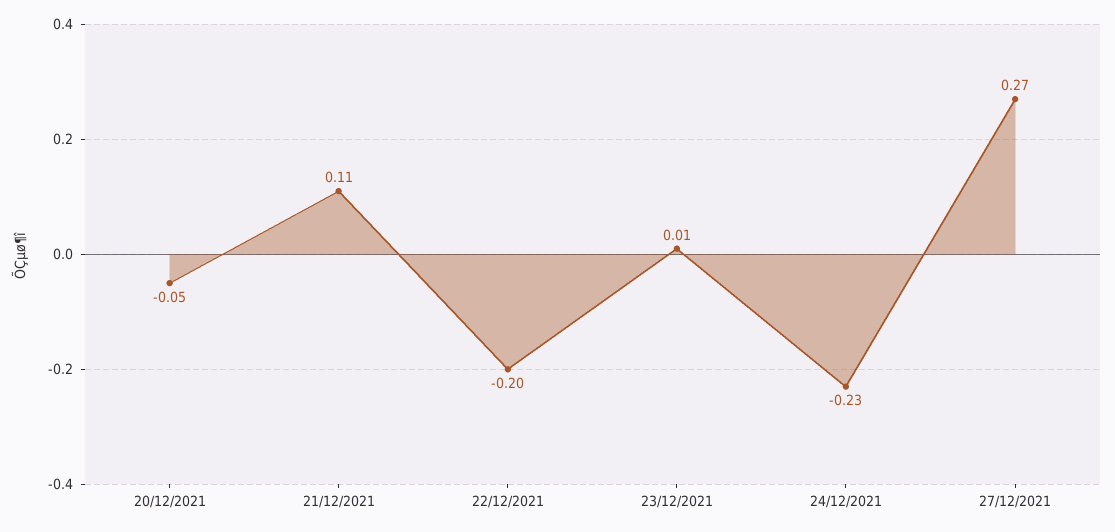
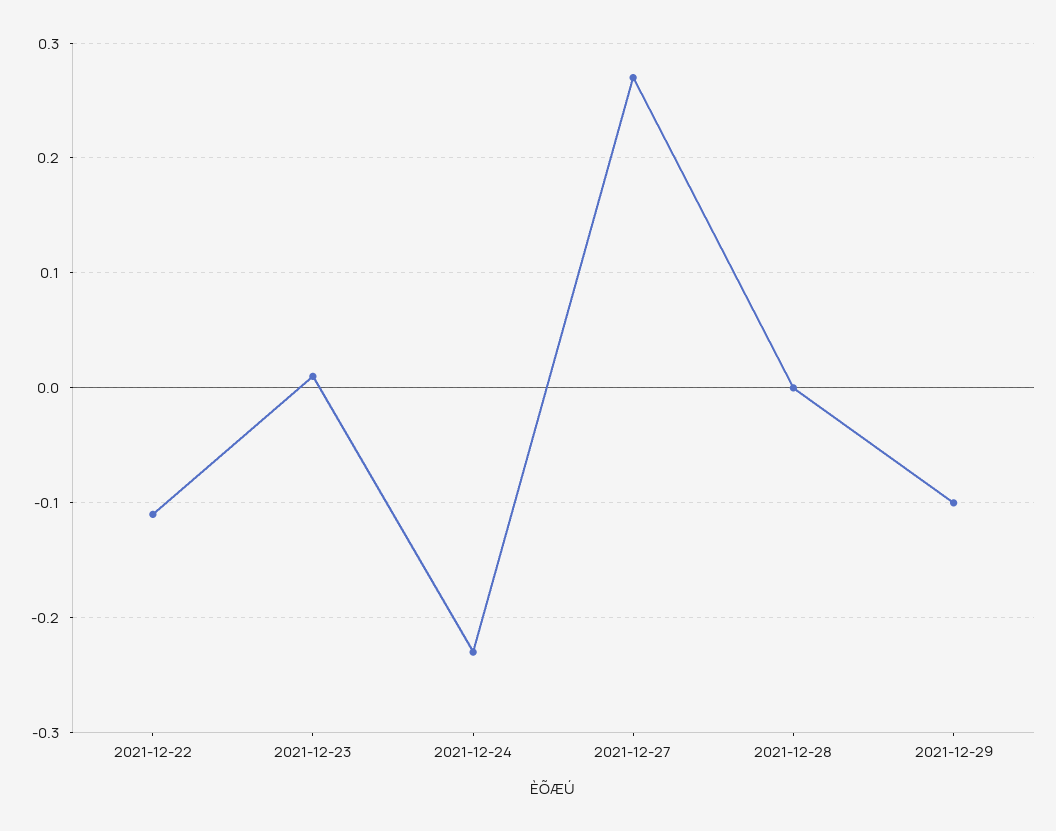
20/12/2021: -0.05 -> none
21/12/2021: 0.11 -> none
22/12/2021: -0.2 -> -0.11
2021-12-28: none -> 0
2021-12-29: none -> -0.1

